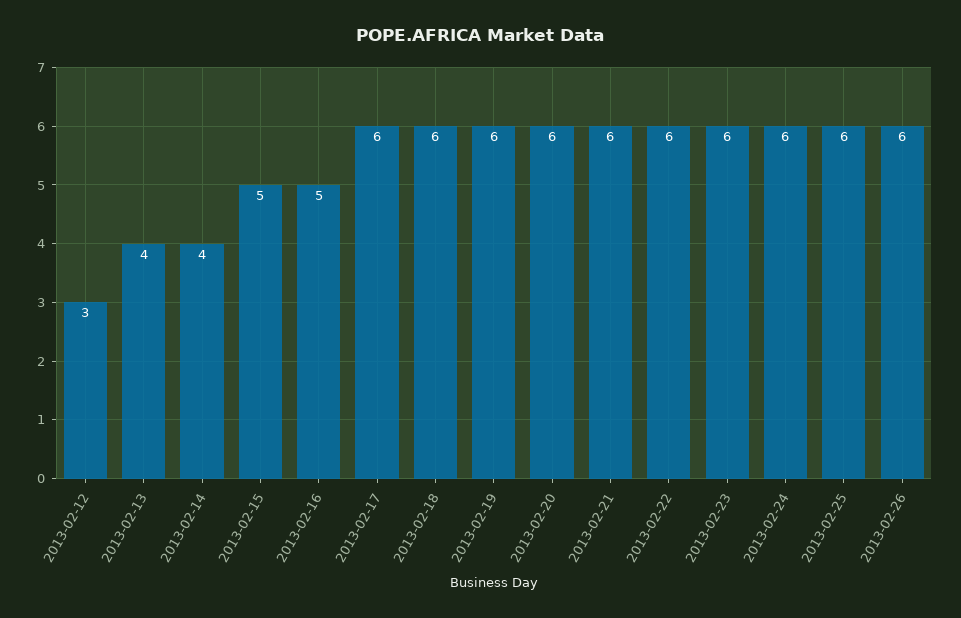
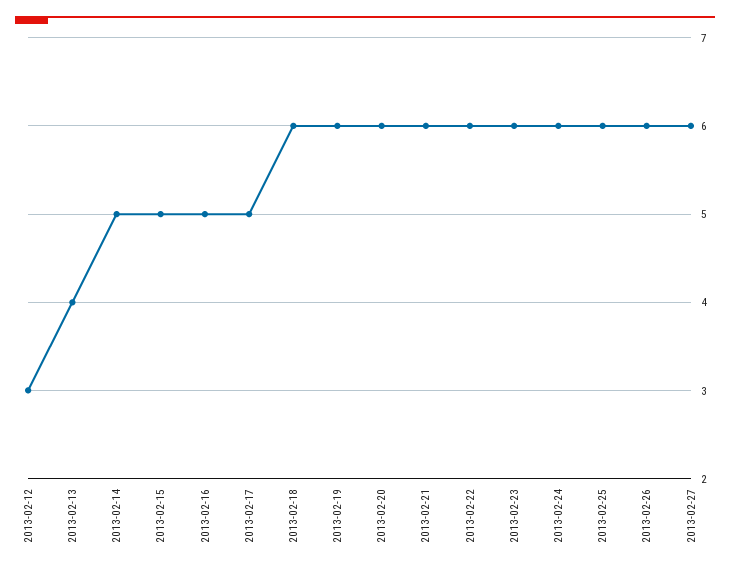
2013-02-14: 4 -> 5
2013-02-17: 6 -> 5
2013-02-27: none -> 6

